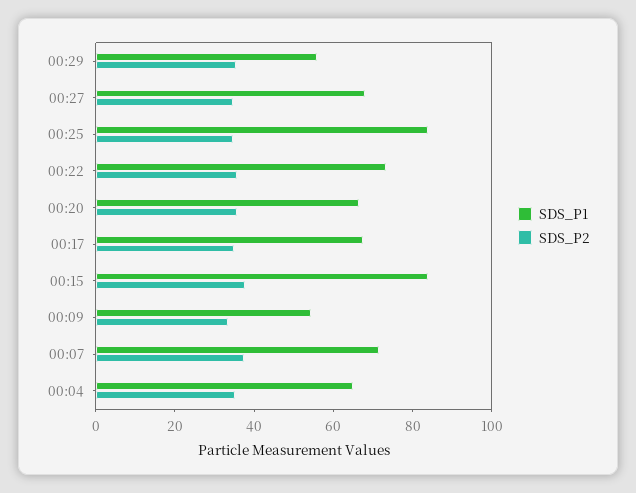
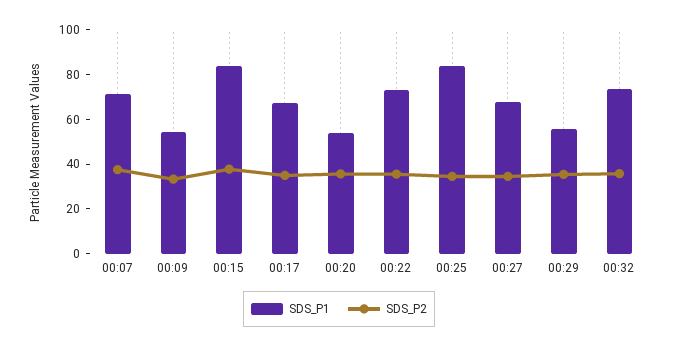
SDS_P1, 00:20: 65 -> 55
SDS_P1, 00:04: 65 -> none
SDS_P2, 00:04: 35 -> none
SDS_P1, 00:32: none -> 75
SDS_P2, 00:32: none -> 35

